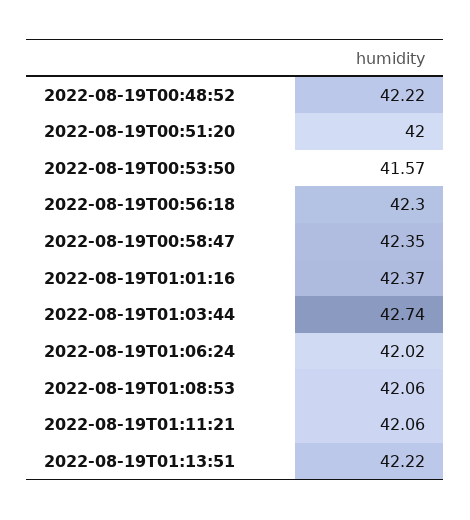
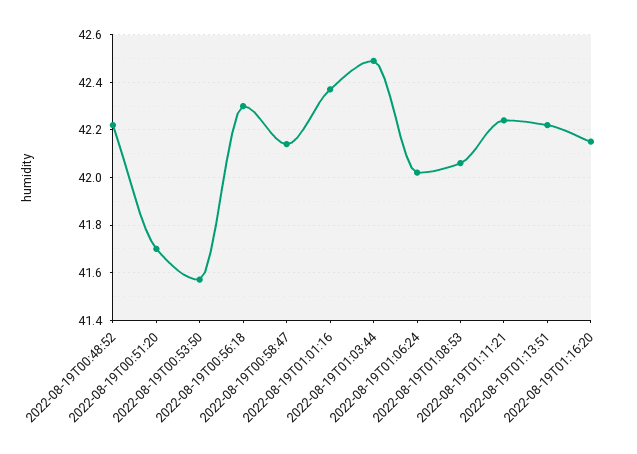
2022-08-19T00:51:20: 42 -> 41.7
2022-08-19T00:58:47: 42.35 -> 42.15
2022-08-19T01:03:44: 42.74 -> 42.5
2022-08-19T01:11:21: 42.06 -> 42.25
2022-08-19T01:16:20: none -> 42.15

